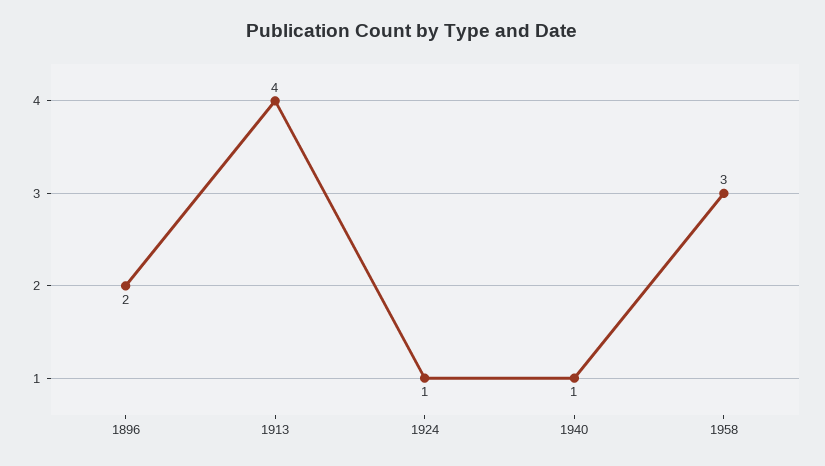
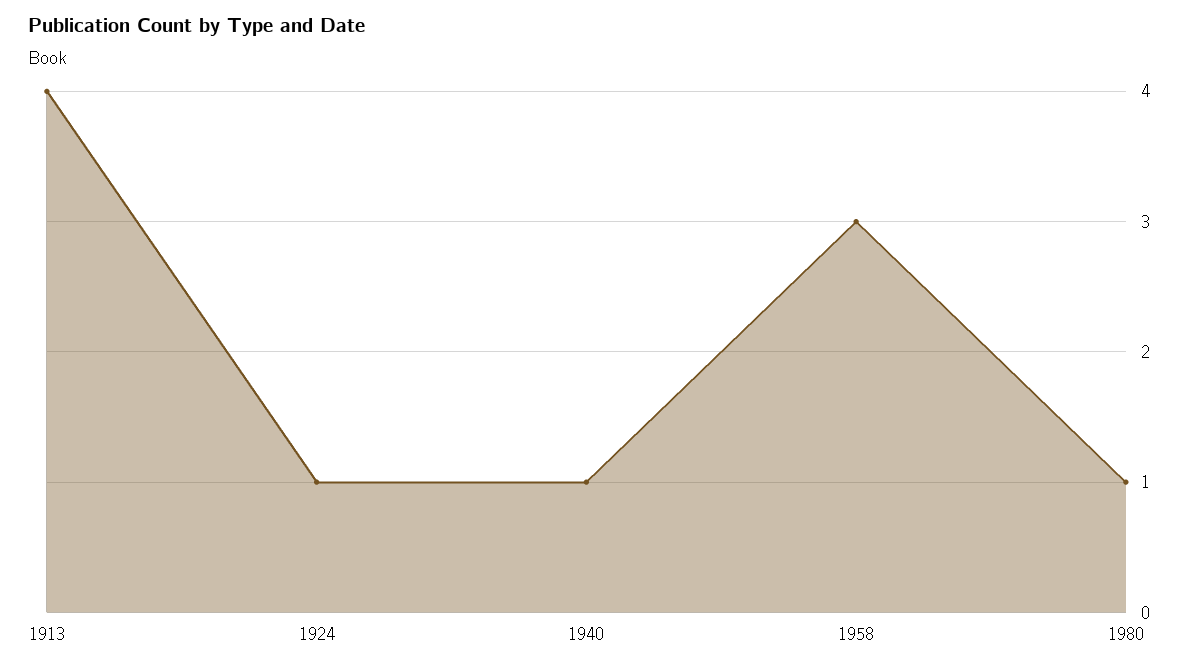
1896: 2 -> none
1980: none -> 1

